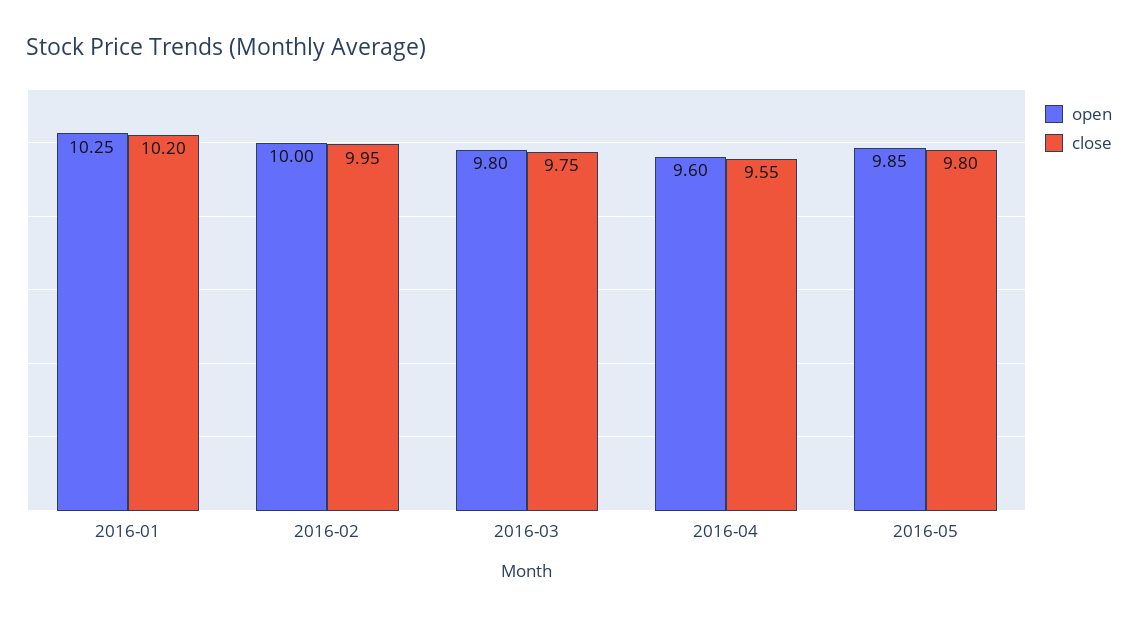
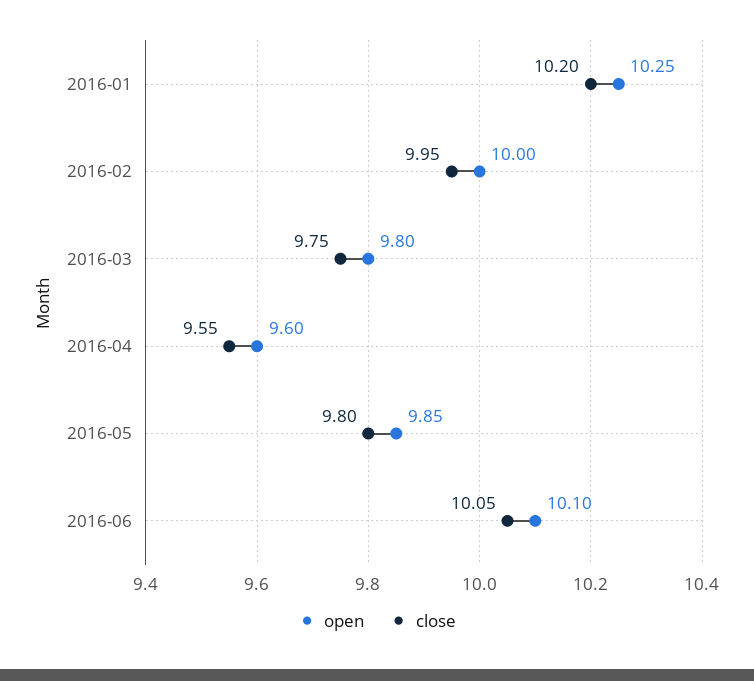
open, 2016-06: none -> 10.1
close, 2016-06: none -> 10.05

